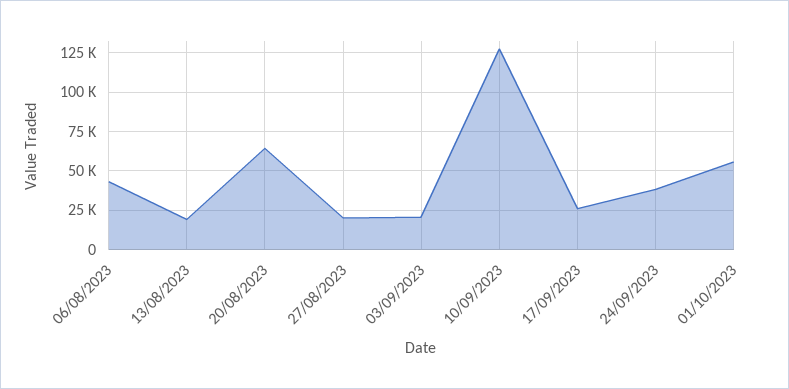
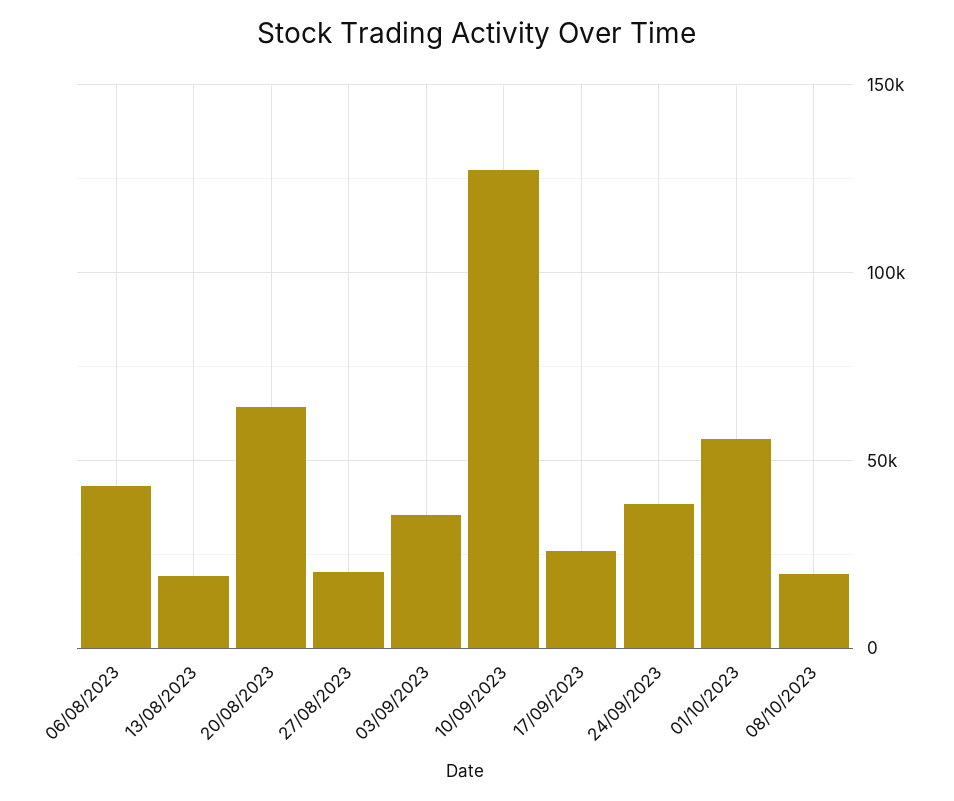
03/09/2023: 20000 -> 35000
08/10/2023: none -> 20000

